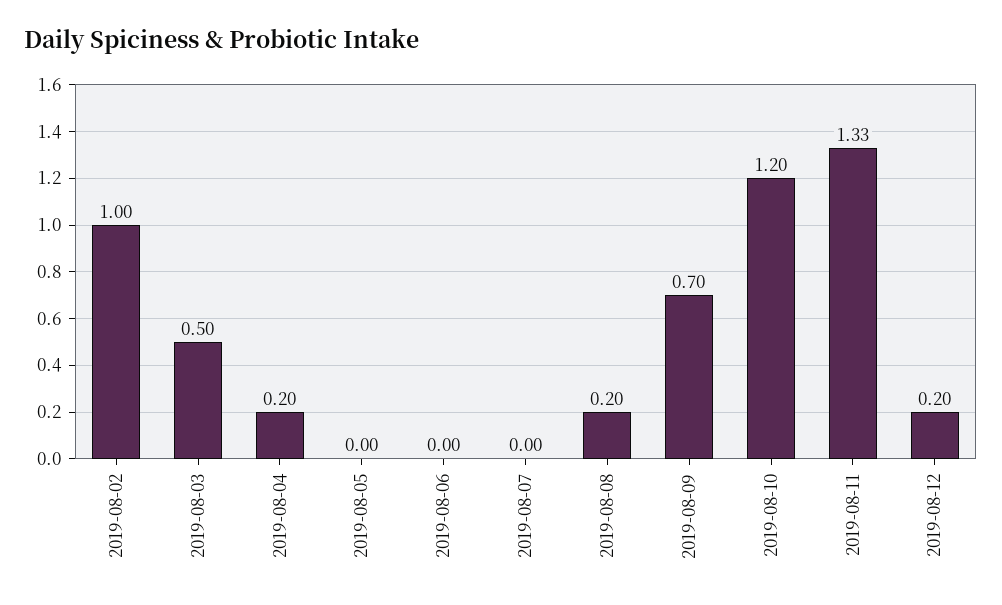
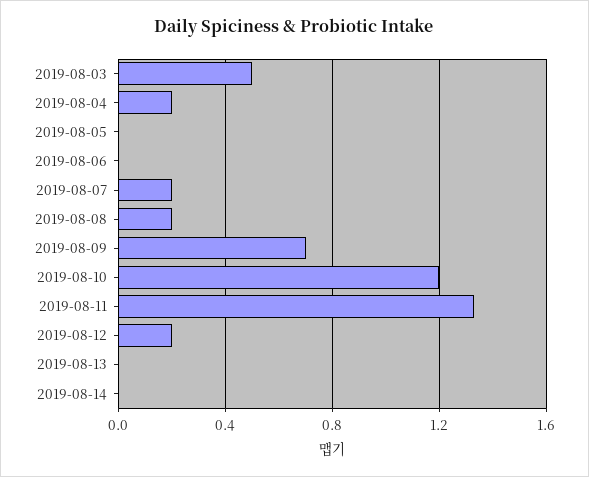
2019-08-02: 1 -> none
2019-08-07: 0 -> 0.2
2019-08-13: none -> 0
2019-08-14: none -> 0

